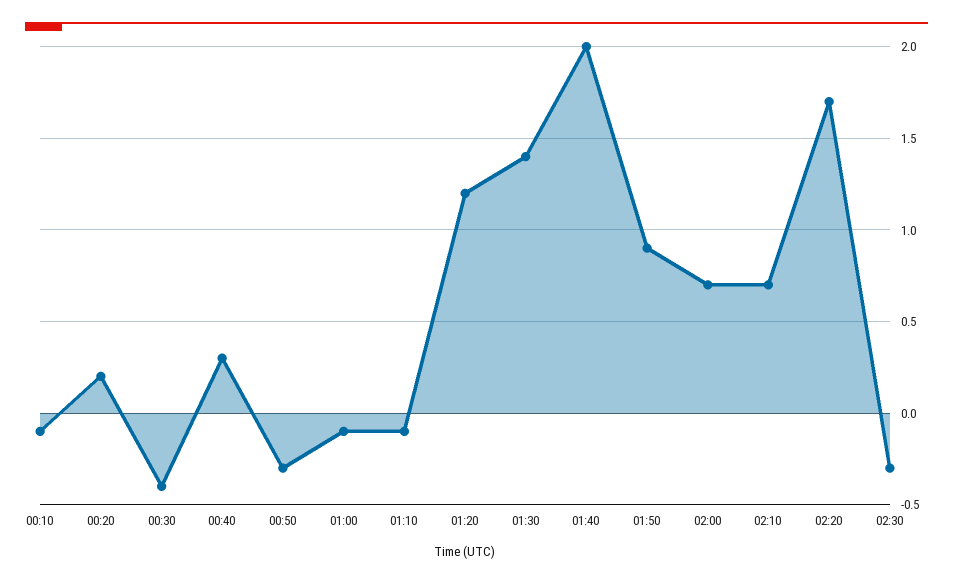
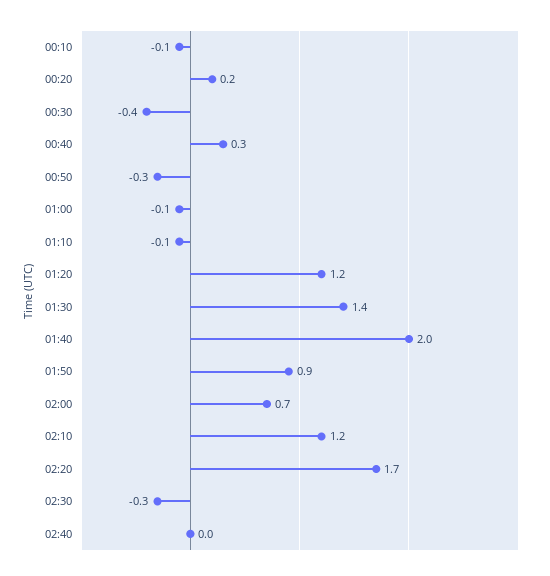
02:10: 0.7 -> 1.2
02:40: none -> 0

